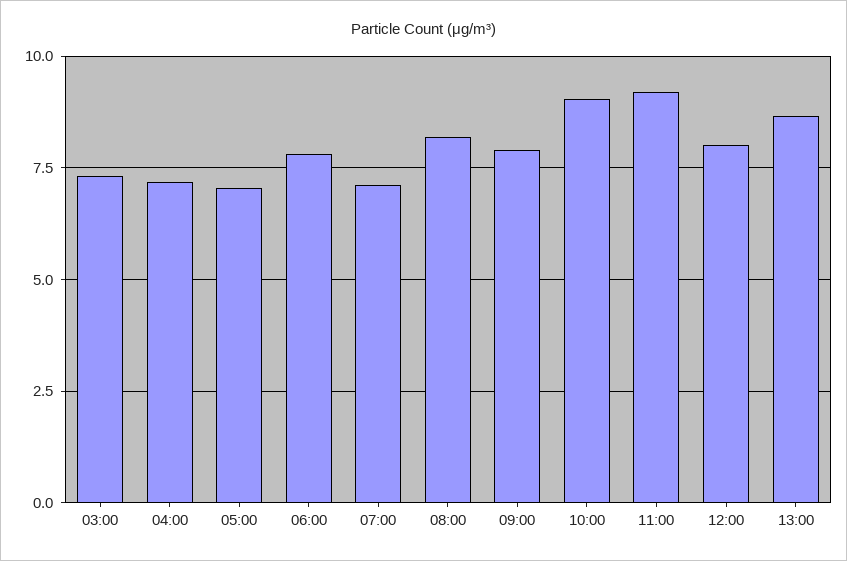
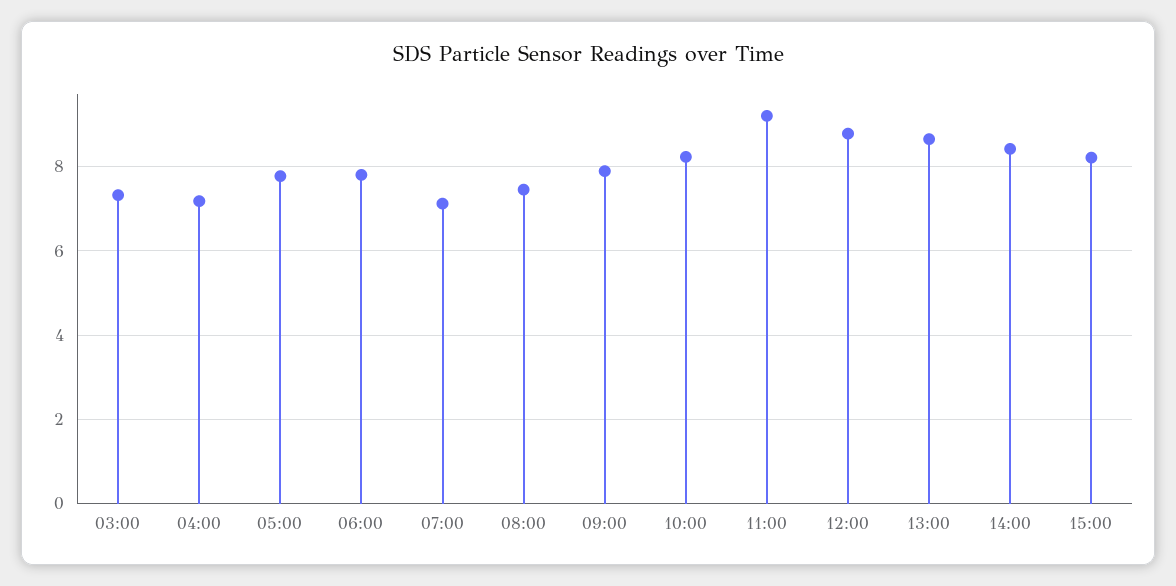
05:00: 7 -> 7.8
08:00: 8.25 -> 7.4
10:00: 9 -> 8.2
12:00: 8 -> 8.8
14:00: none -> 8.4
15:00: none -> 8.2

